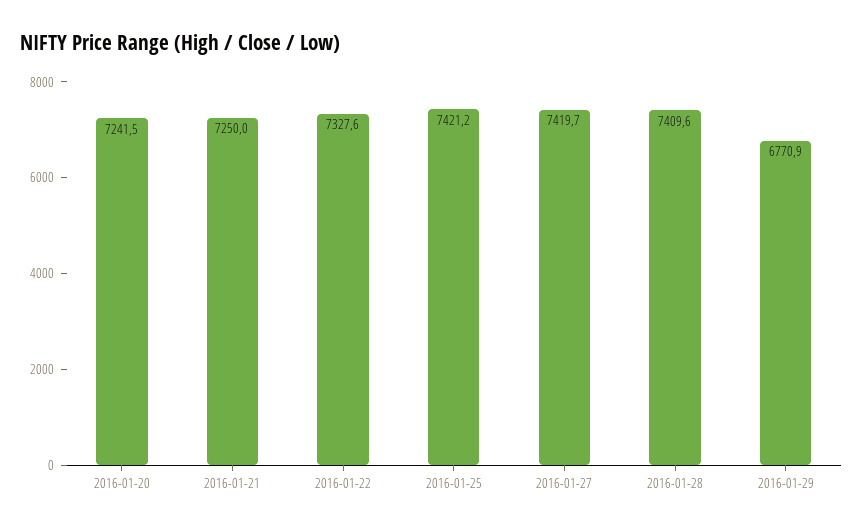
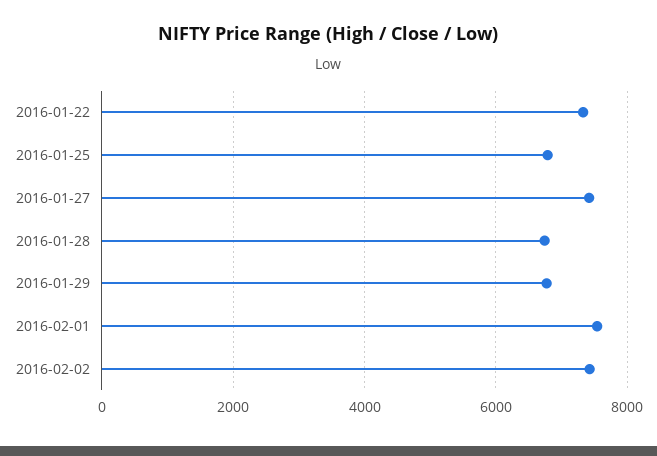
2016-01-20: 7241.5 -> none
2016-01-21: 7250 -> none
2016-01-25: 7421.2 -> 6800
2016-01-28: 7409.6 -> 6800
2016-02-01: none -> 7600
2016-02-02: none -> 7400

